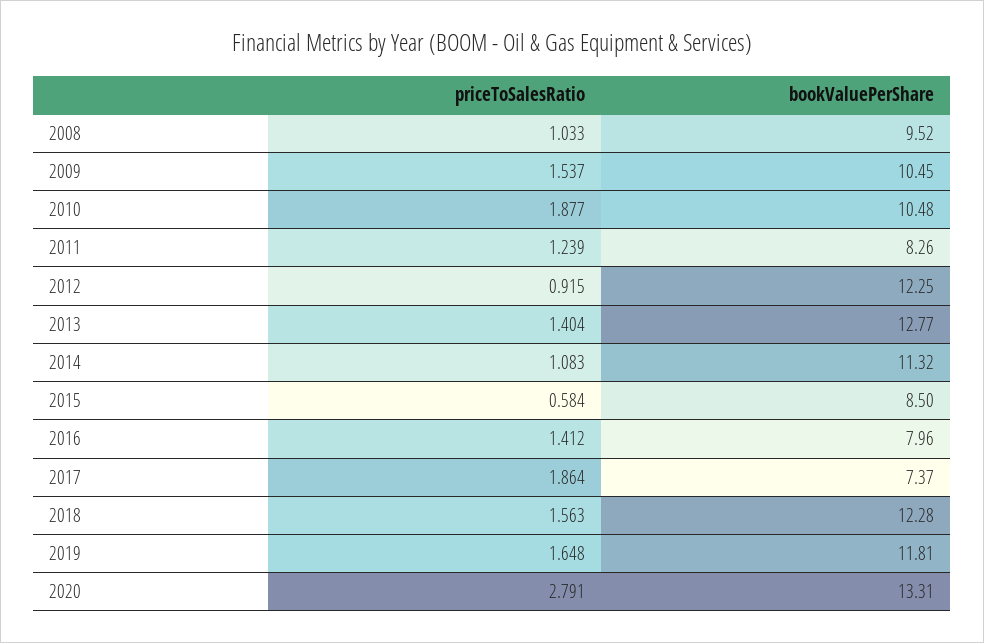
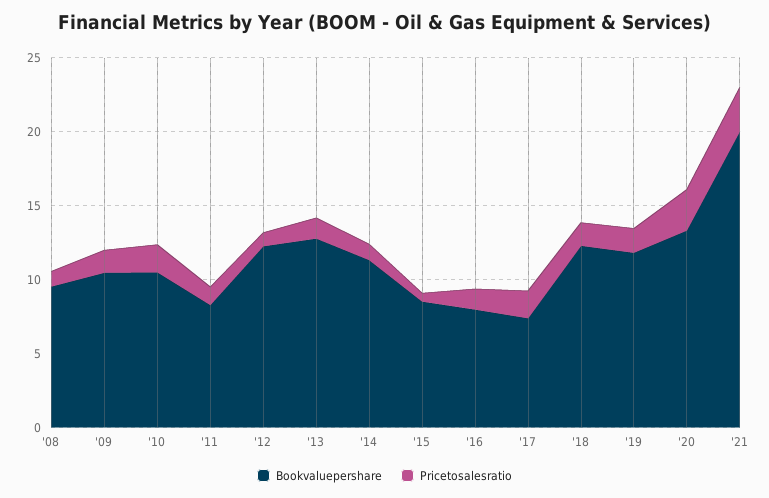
bookValuePerShare, '21: none -> 20
priceToSalesRatio, '21: none -> 3

